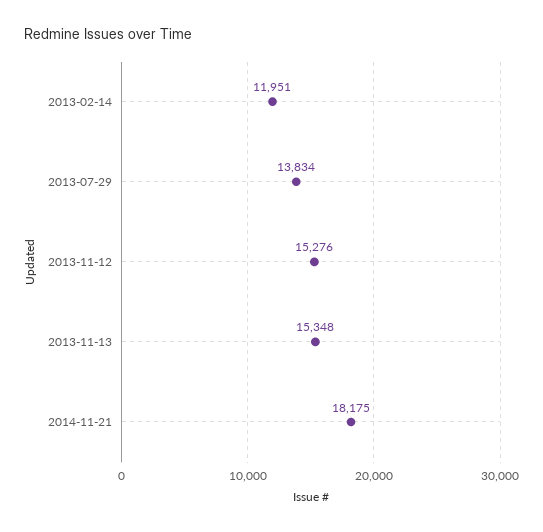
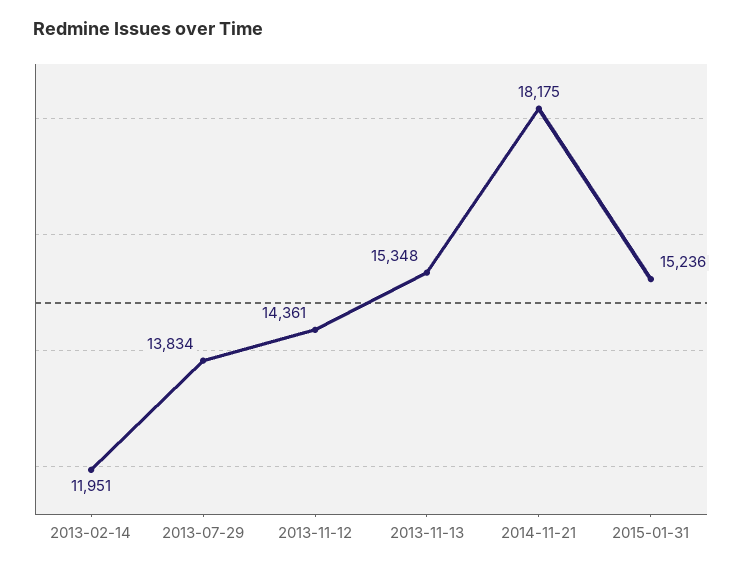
2013-11-12: 15276 -> 14361
2015-01-31: none -> 15236

